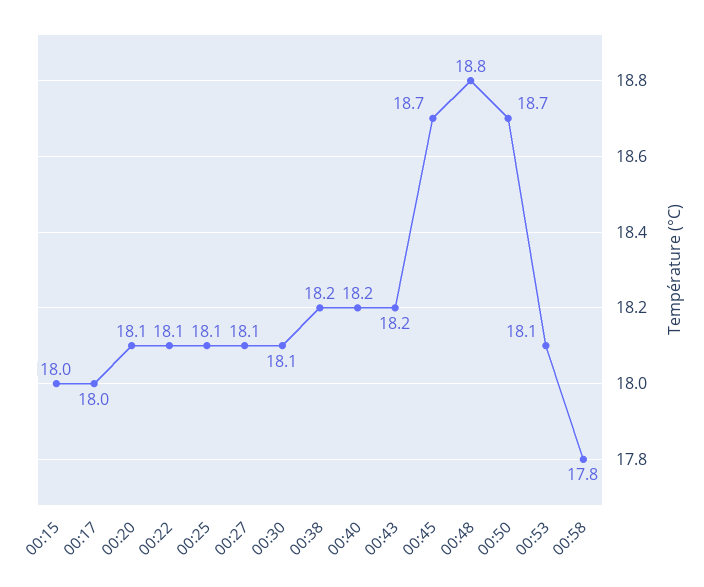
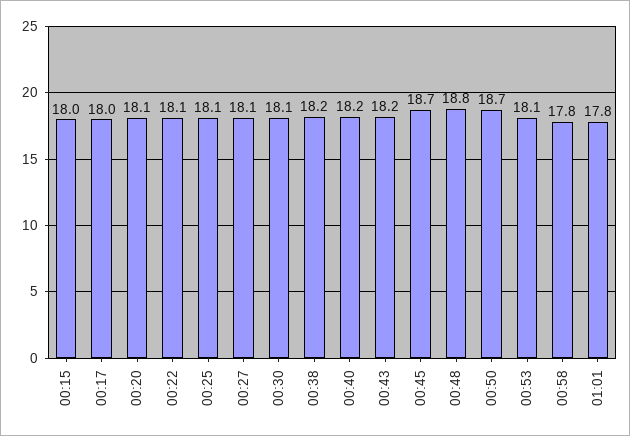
01:01: none -> 17.8

